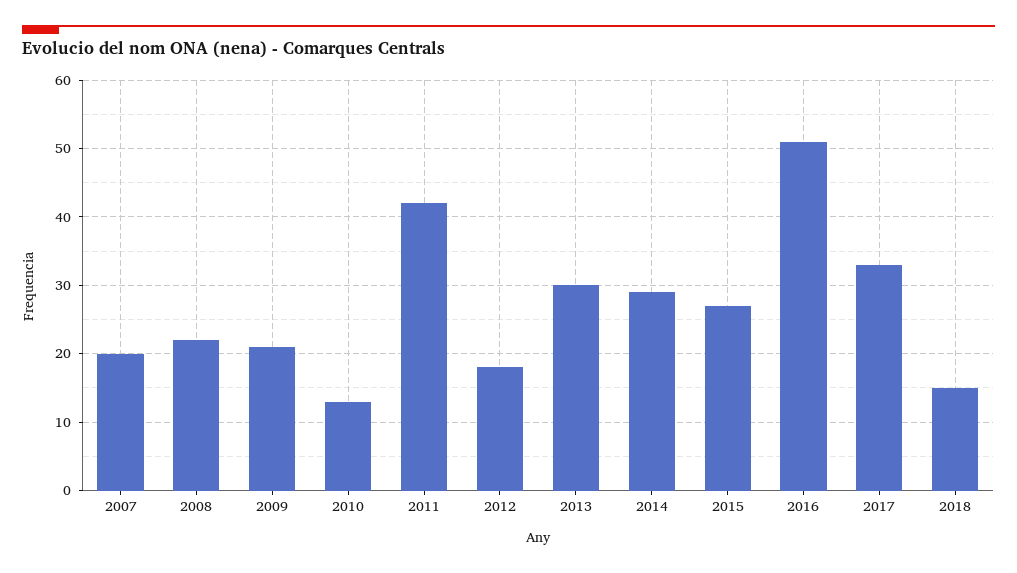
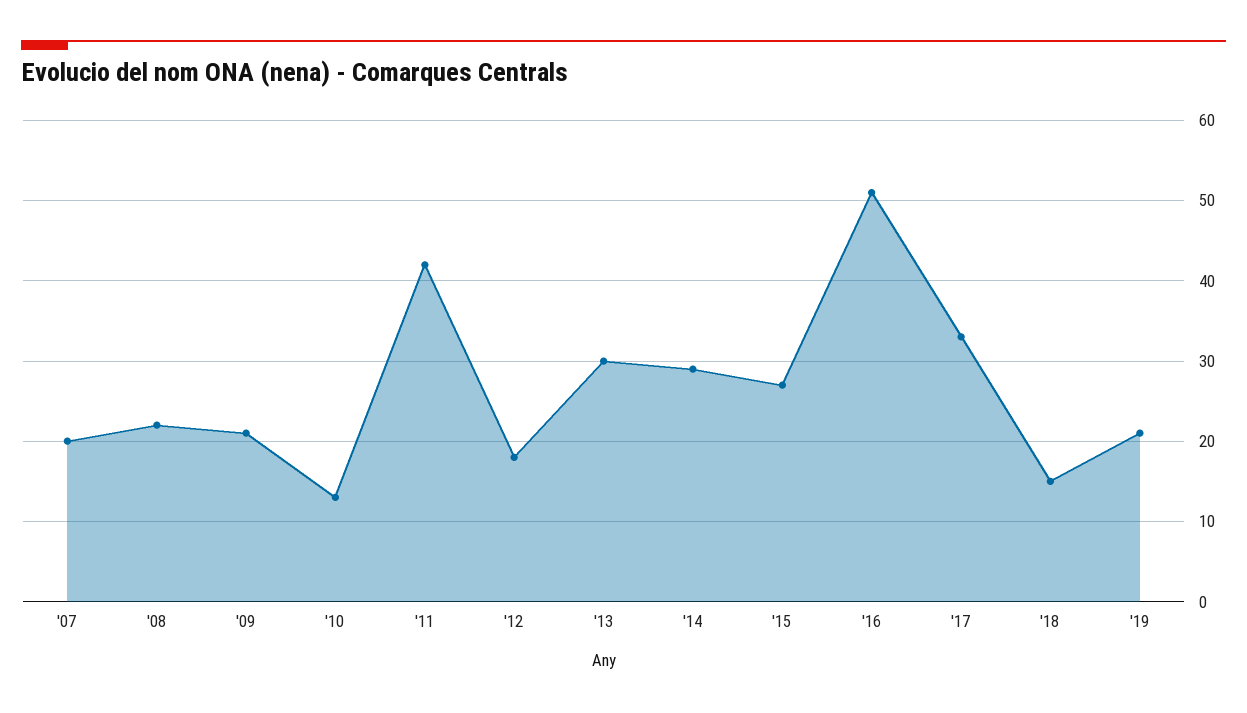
'19: none -> 21

